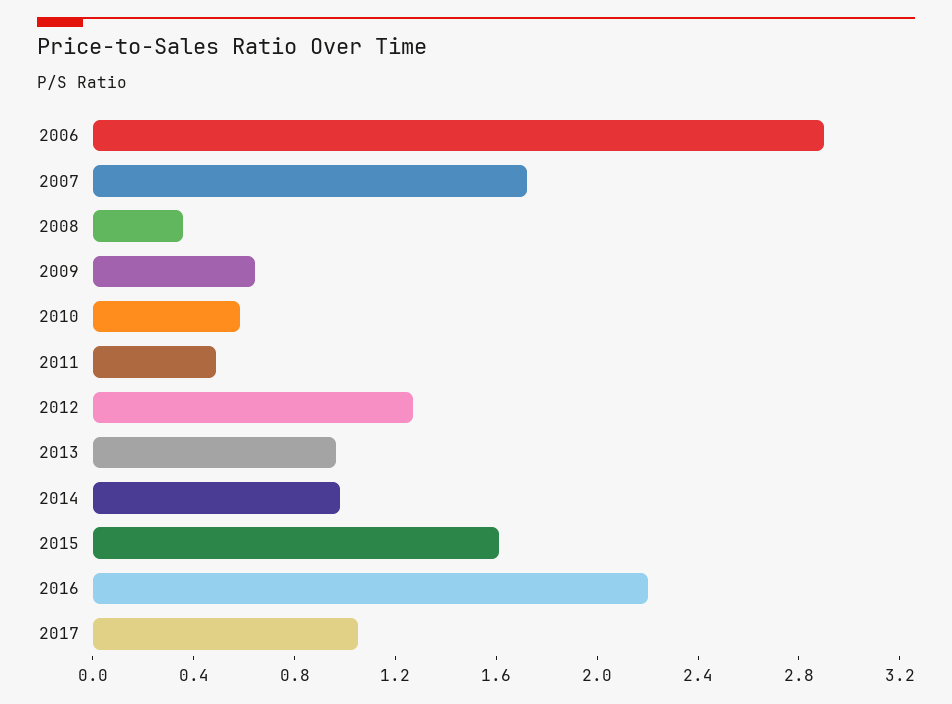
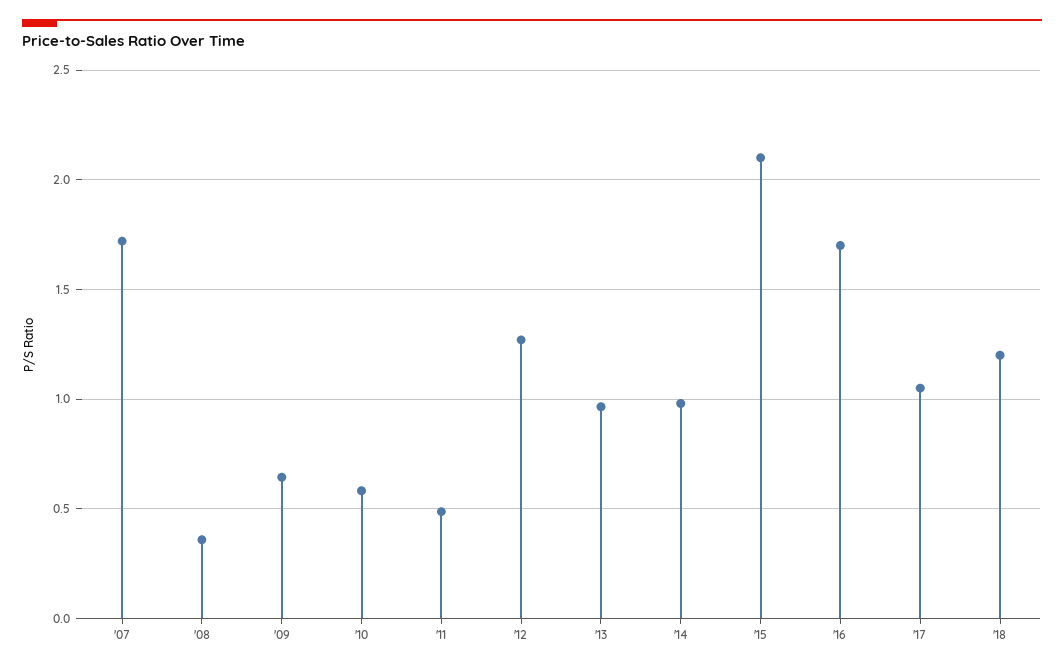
2006: 2.9 -> none
2015: 1.6 -> 2.1
2016: 2.2 -> 1.7
'18: none -> 1.2

